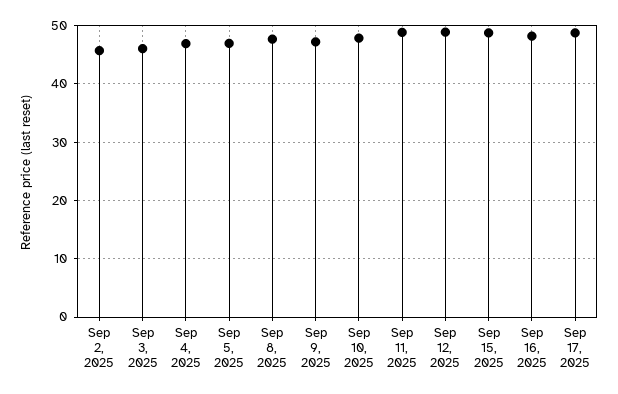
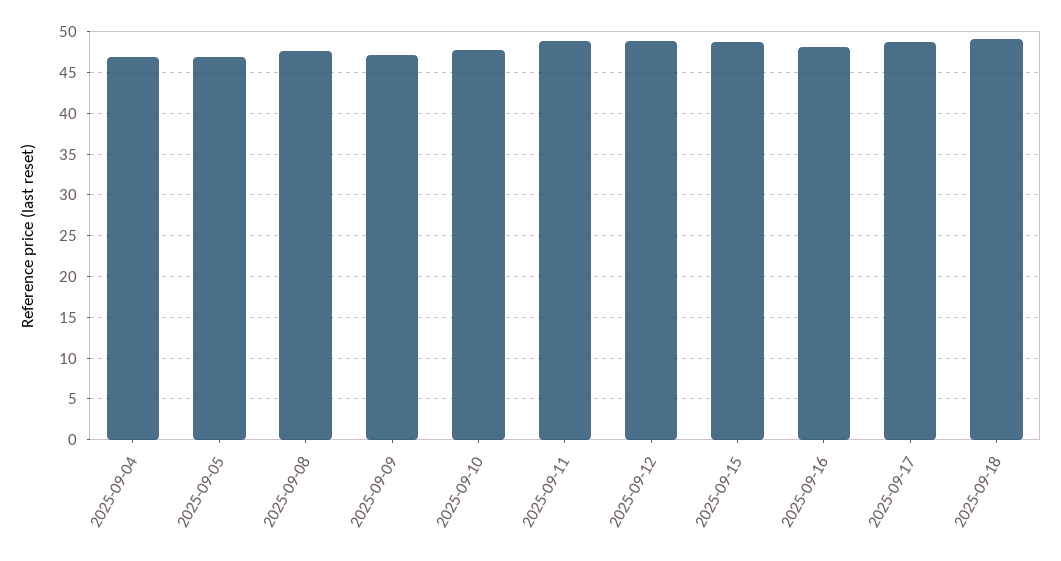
Sep 2, 2025: 46 -> none
Sep 3, 2025: 46 -> none
2025-09-18: none -> 49

